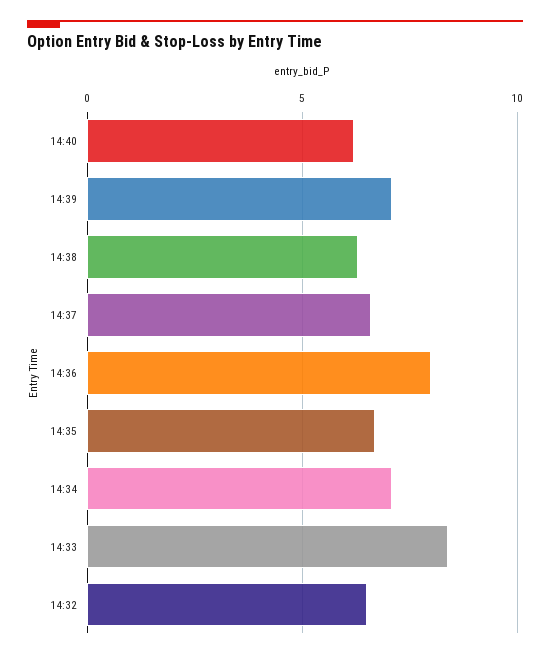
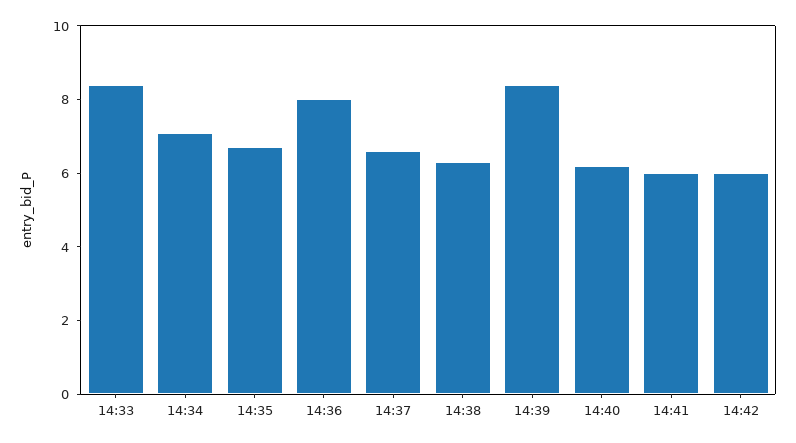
14:39: 7 -> 8.5
14:32: 6.5 -> none
14:41: none -> 6
14:42: none -> 6

